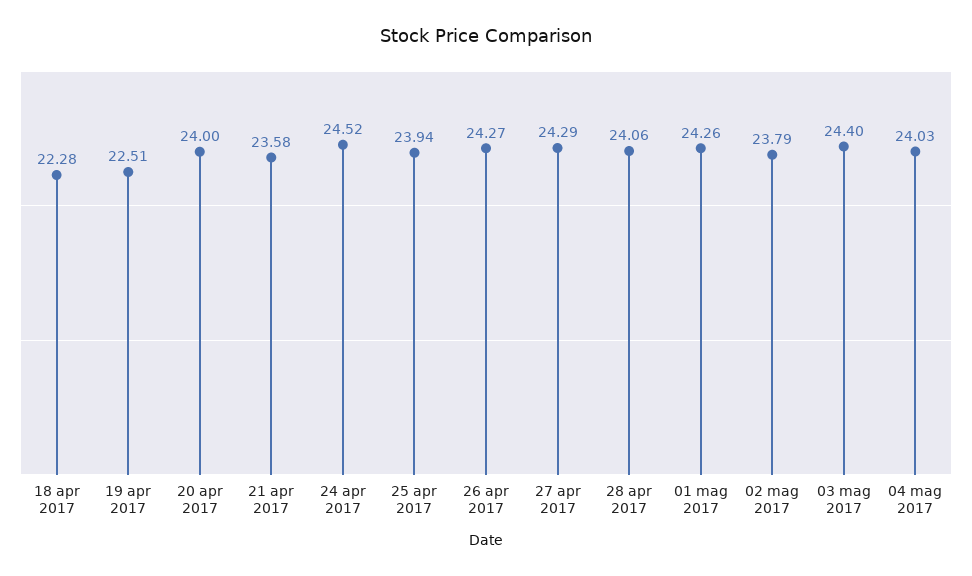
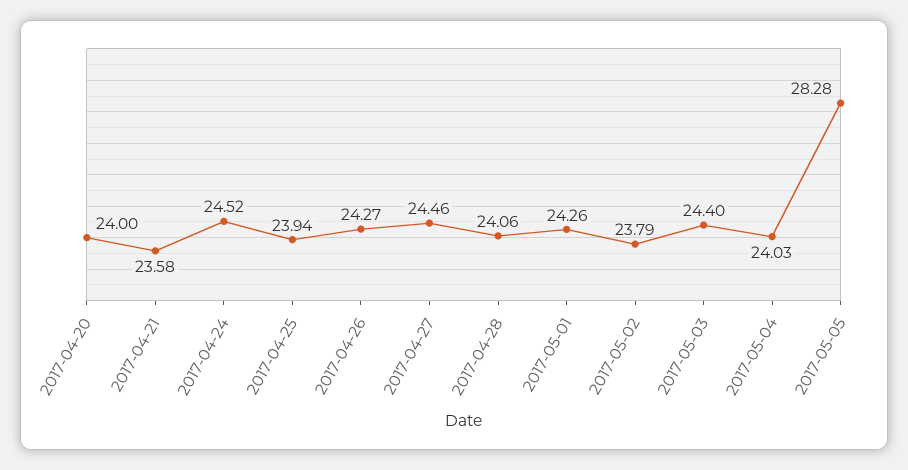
18 apr 2017: 22.28 -> none
19 apr 2017: 22.51 -> none
27 apr 2017: 24.29 -> 24.46
2017-05-05: none -> 28.28

